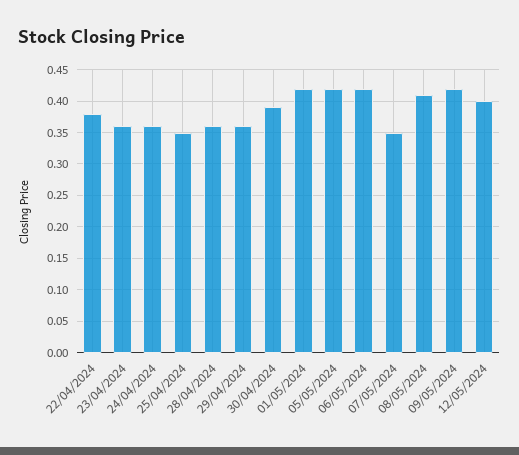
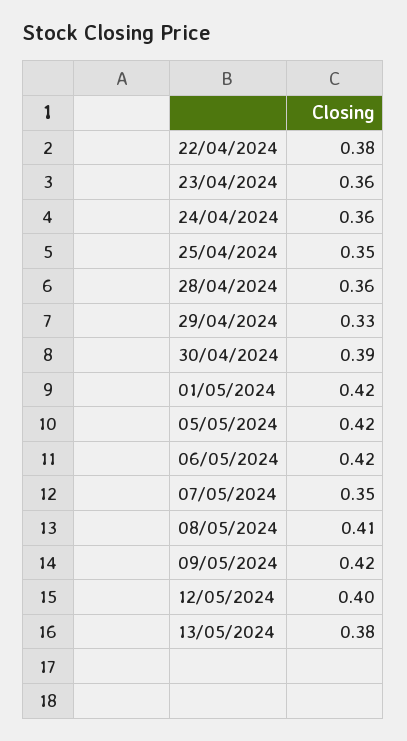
29/04/2024: 0.36 -> 0.33
13/05/2024: none -> 0.38

